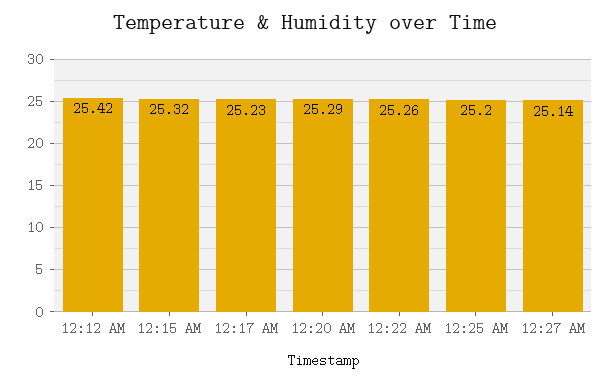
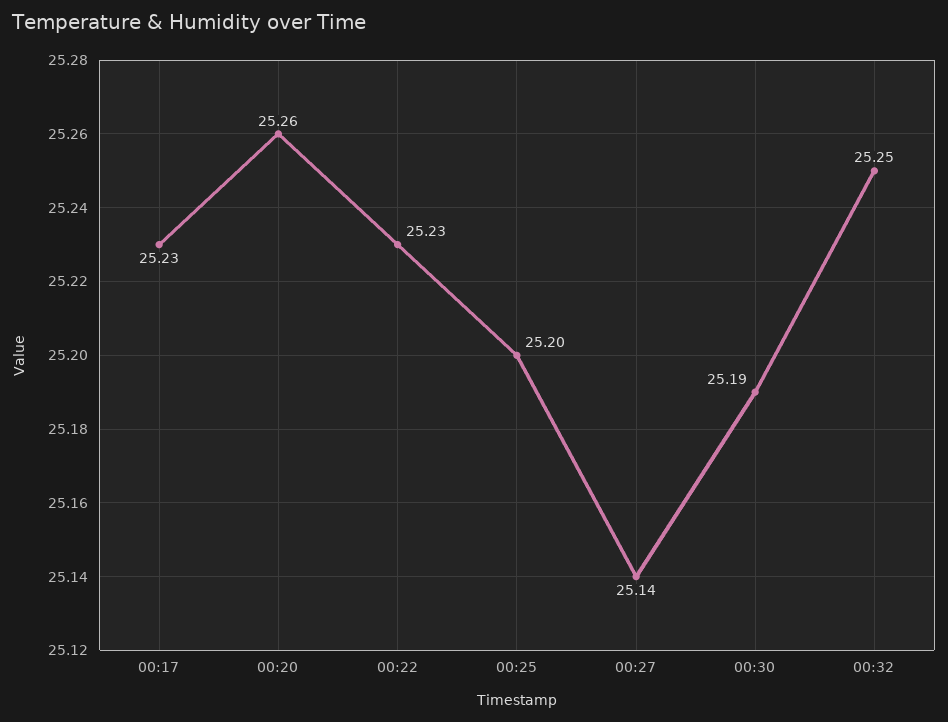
12:12 AM: 25.42 -> none
12:15 AM: 25.32 -> none
12:20 AM: 25.29 -> 25.26
12:22 AM: 25.26 -> 25.23
00:30: none -> 25.19
00:32: none -> 25.25

